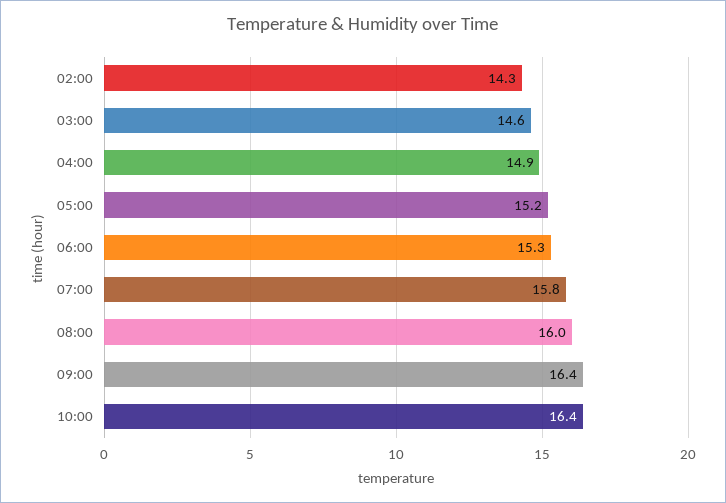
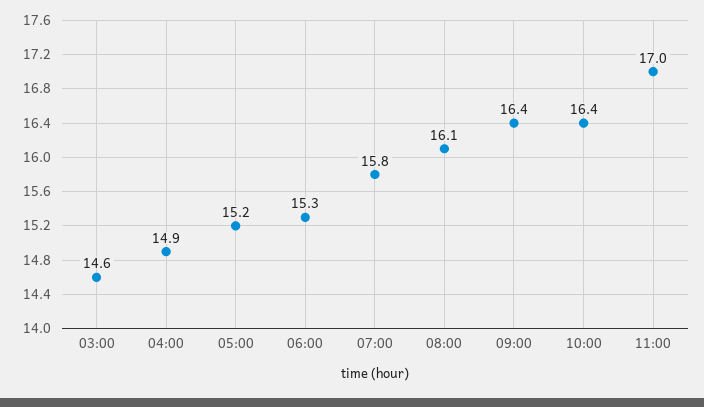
02:00: 14.3 -> none
08:00: 16 -> 16.1
11:00: none -> 17

